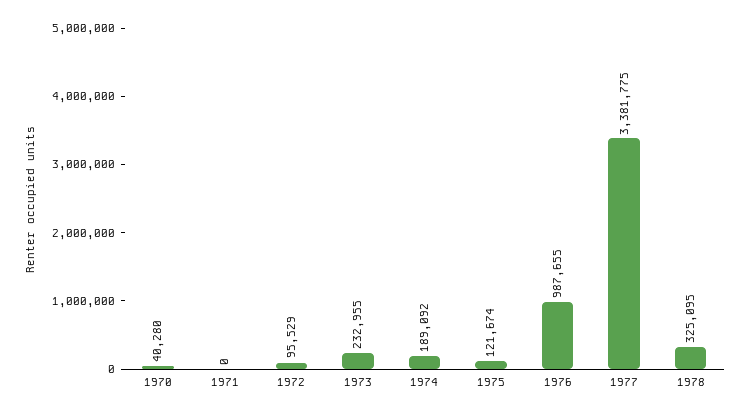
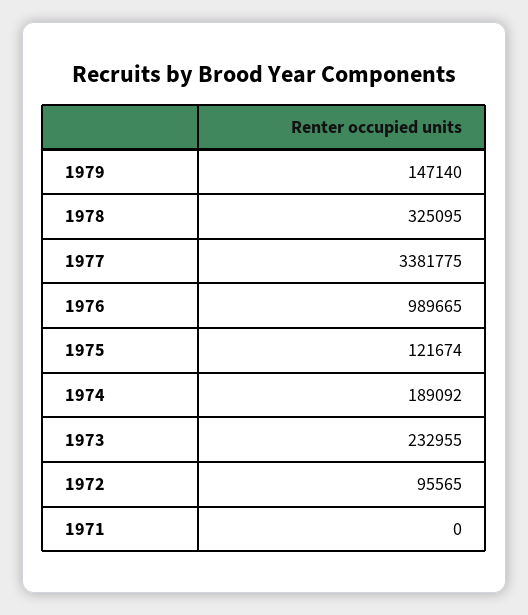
1970: 40280 -> none
1972: 95529 -> 95565
1976: 987655 -> 989665
1979: none -> 147140

